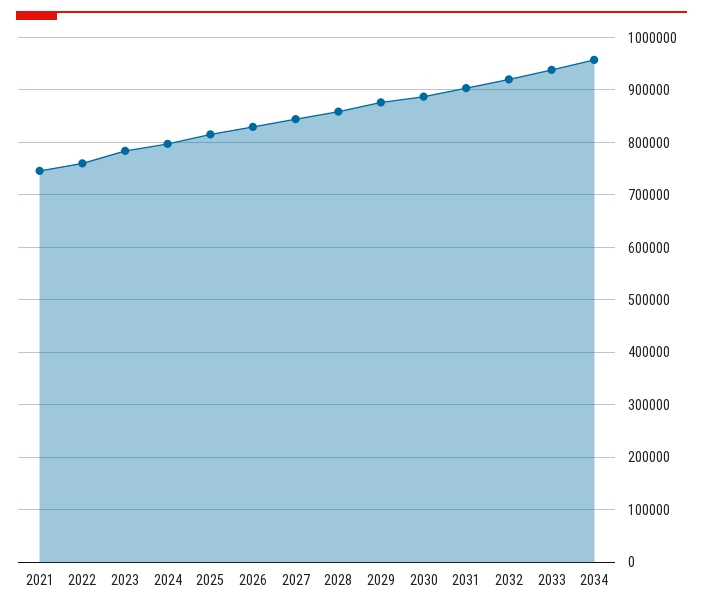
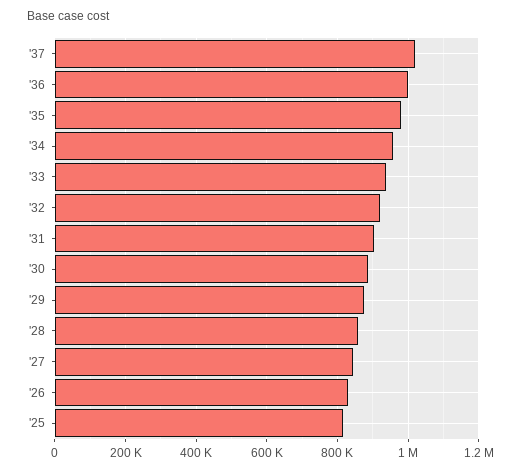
2021: 740000 -> none
2022: 760000 -> none
2023: 780000 -> none
2024: 800000 -> none
'37: none -> 1020000
'36: none -> 1000000
'35: none -> 980000

